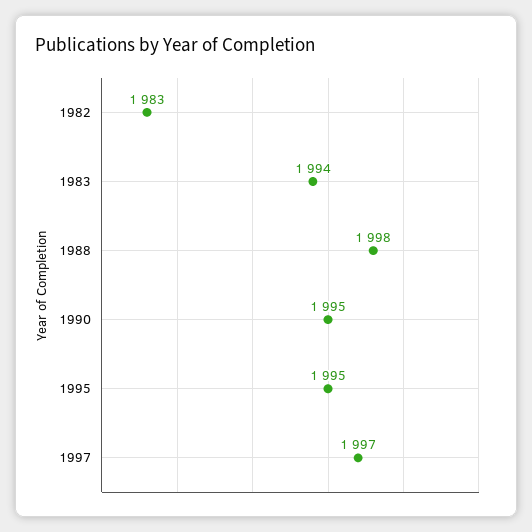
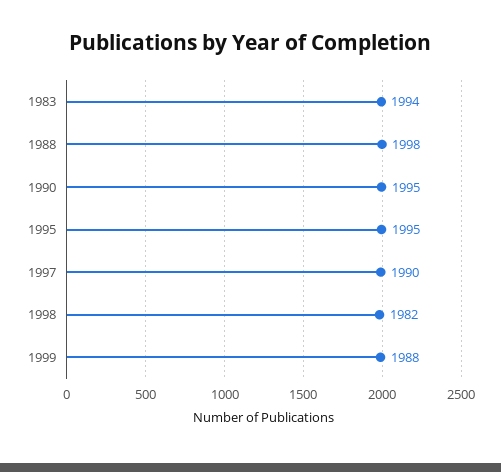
1982: 1983 -> none
1997: 1997 -> 1990
1998: none -> 1982
1999: none -> 1988

